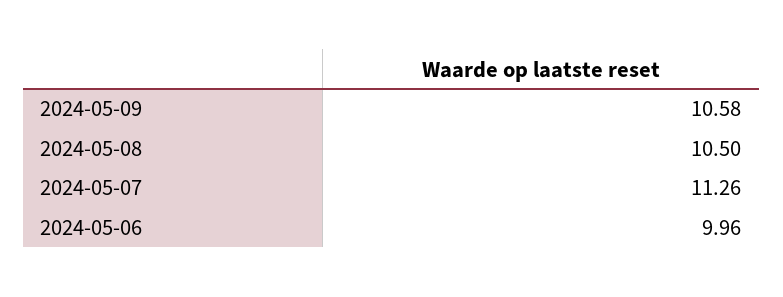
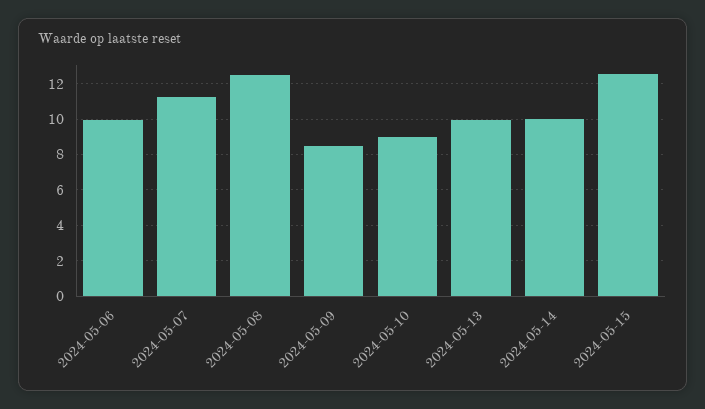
2024-05-09: 10.58 -> 8.5
2024-05-08: 10.5 -> 12.5
2024-05-10: none -> 9
2024-05-13: none -> 10
2024-05-14: none -> 10
2024-05-15: none -> 12.5

